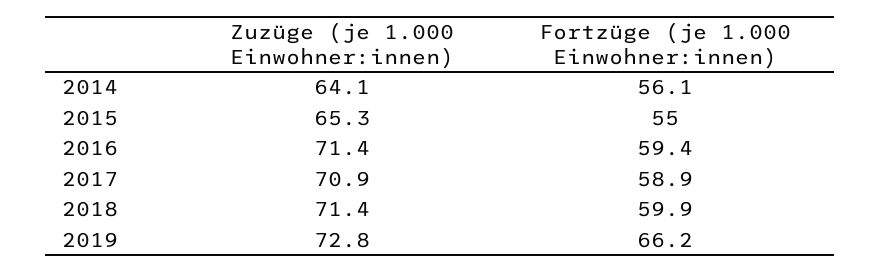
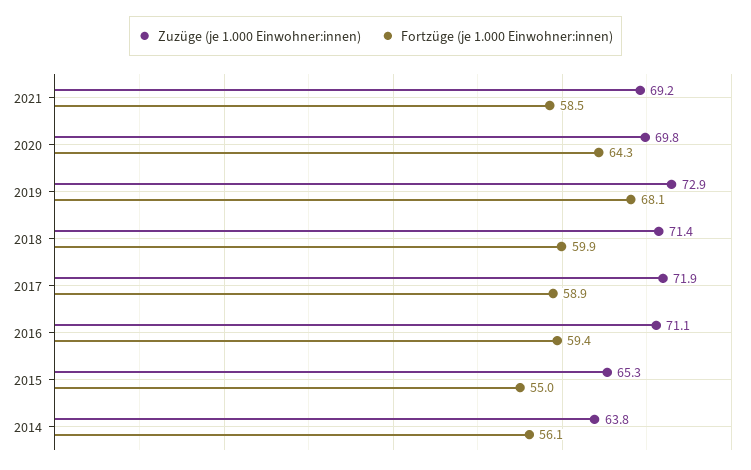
Zuzüge (je 1.000 Einwohner:innen), 2014: 64.1 -> 63.8
Zuzüge (je 1.000 Einwohner:innen), 2016: 71.4 -> 71.1
Zuzüge (je 1.000 Einwohner:innen), 2017: 70.9 -> 71.9
Zuzüge (je 1.000 Einwohner:innen), 2019: 72.8 -> 72.9
Fortzüge (je 1.000 Einwohner:innen), 2019: 66.2 -> 68.1
Zuzüge (je 1.000 Einwohner:innen), 2021: none -> 69.2
Fortzüge (je 1.000 Einwohner:innen), 2021: none -> 58.5
Zuzüge (je 1.000 Einwohner:innen), 2020: none -> 69.8
Fortzüge (je 1.000 Einwohner:innen), 2020: none -> 64.3

